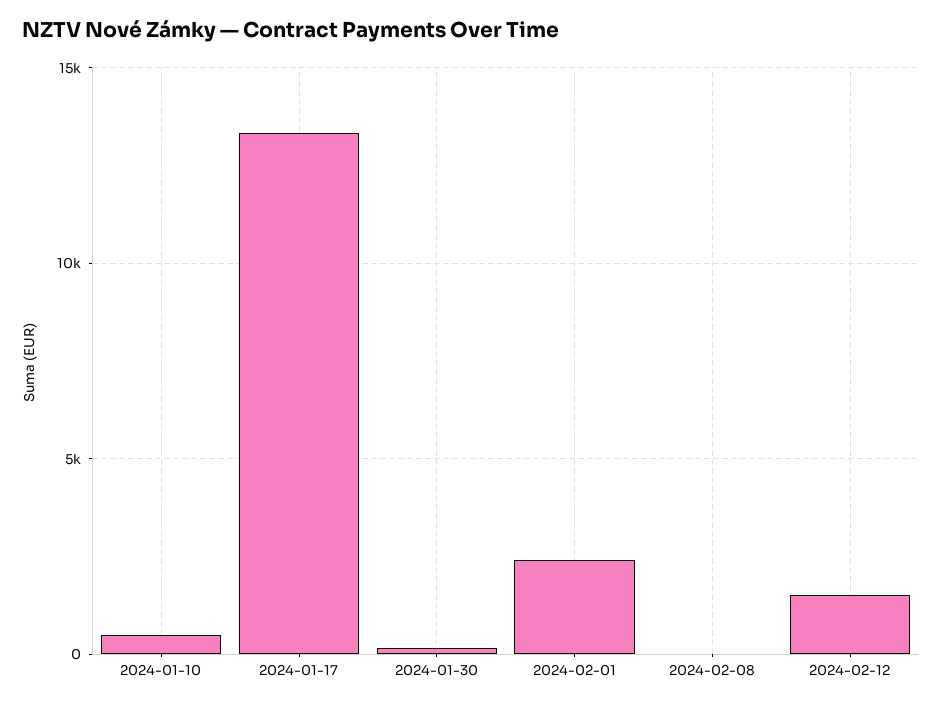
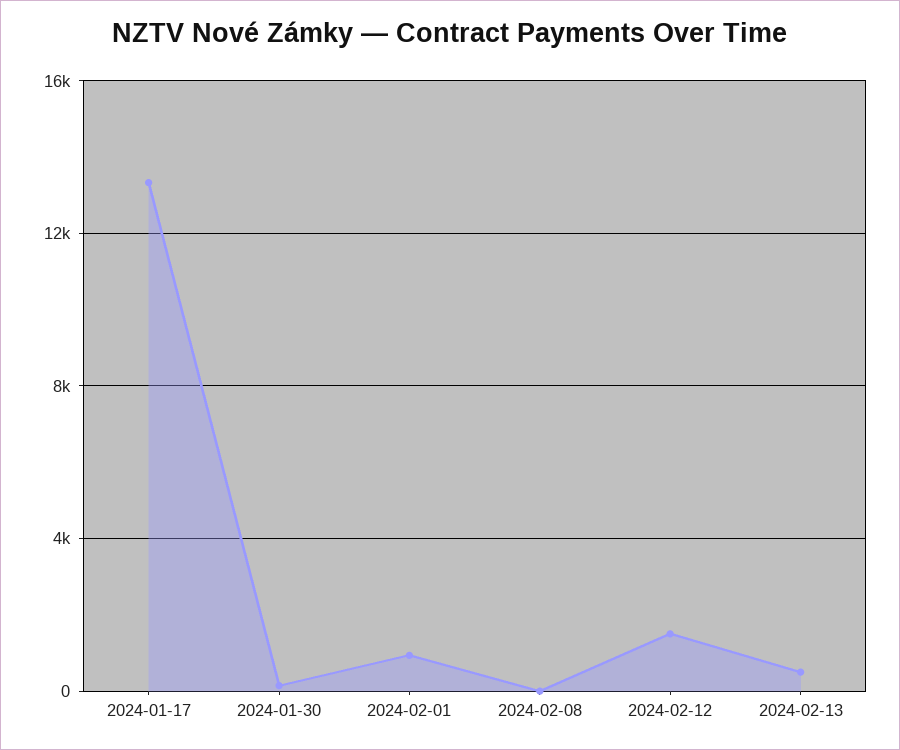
2024-01-10: 500 -> none
2024-02-01: 2500 -> 1000
2024-02-13: none -> 500

